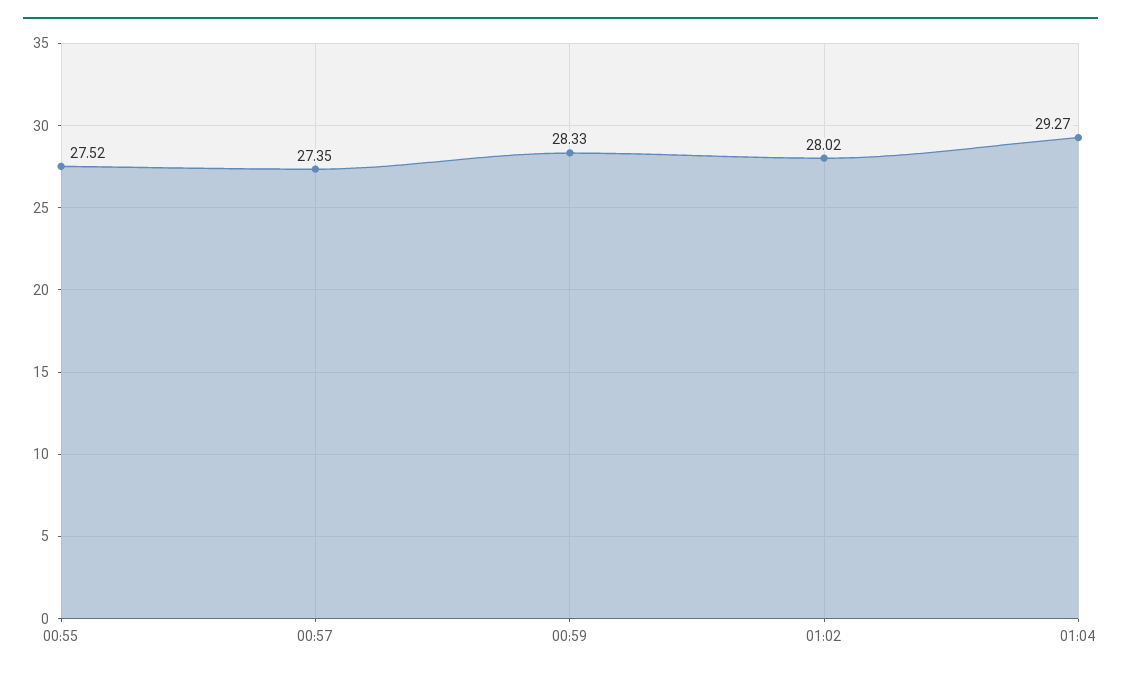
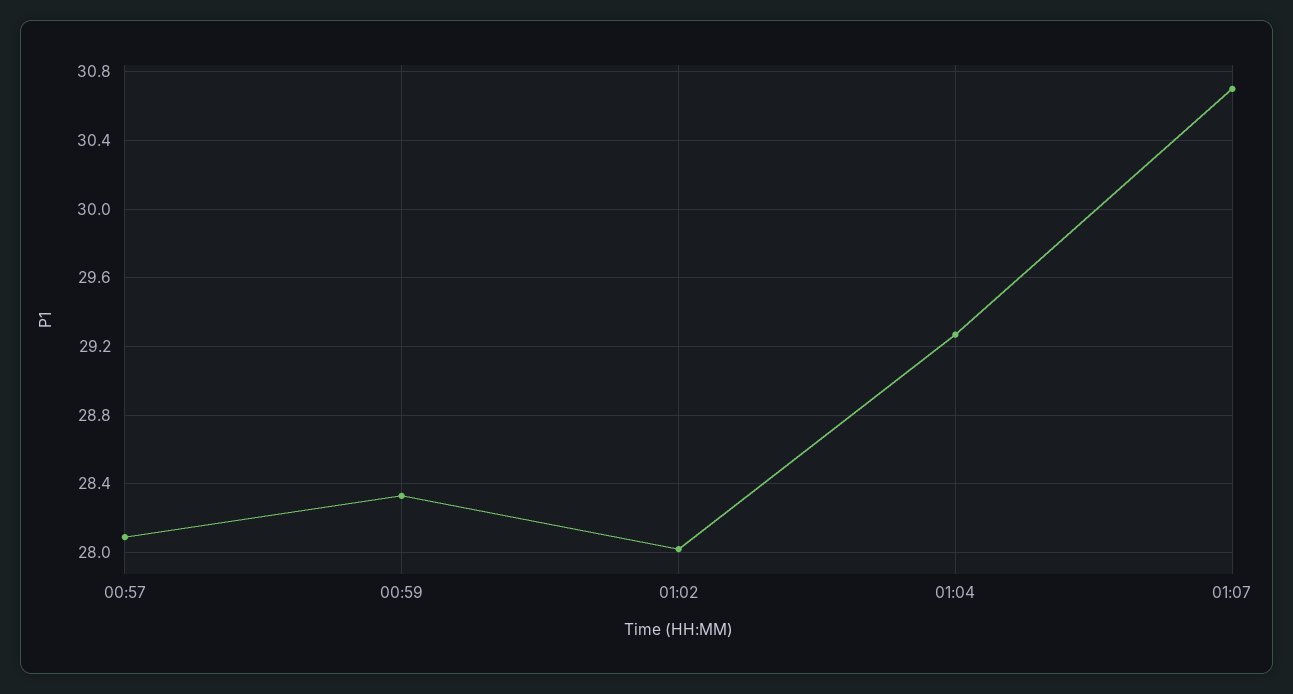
00:55: 27.52 -> none
00:57: 27.35 -> 28.1
01:07: none -> 30.7

